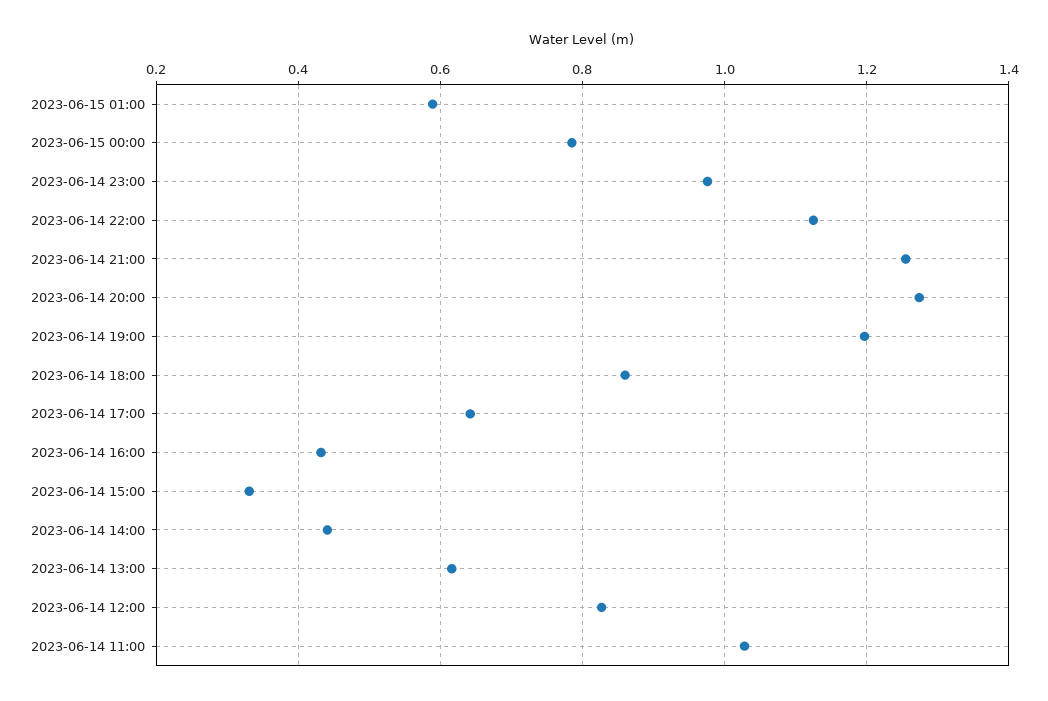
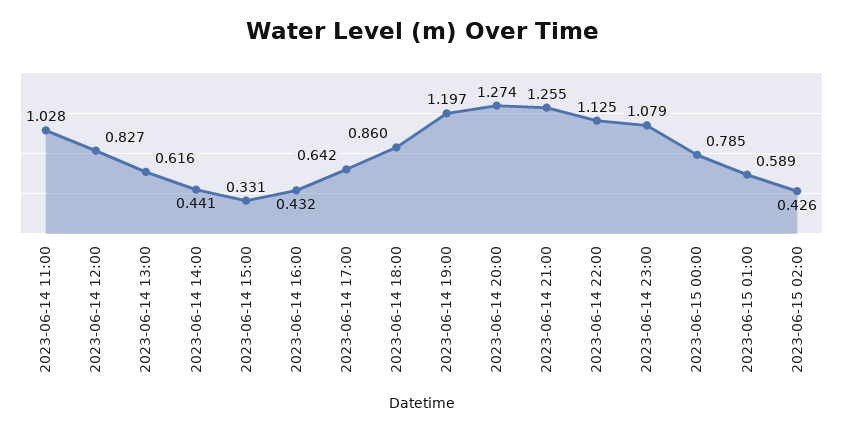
2023-06-14 23:00: 0.98 -> 1.079
2023-06-15 02:00: none -> 0.426

